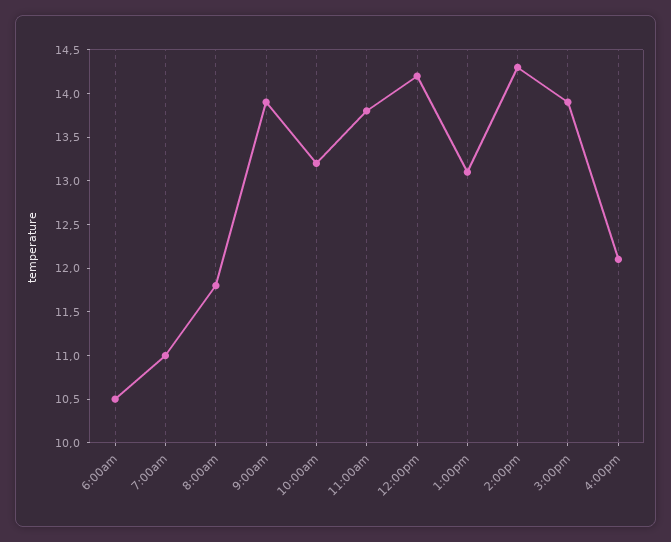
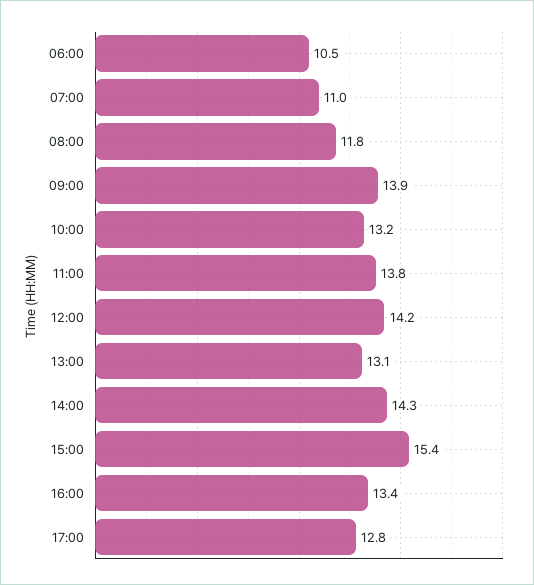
3:00pm: 13.9 -> 15.4
4:00pm: 12.1 -> 13.4
17:00: none -> 12.8

